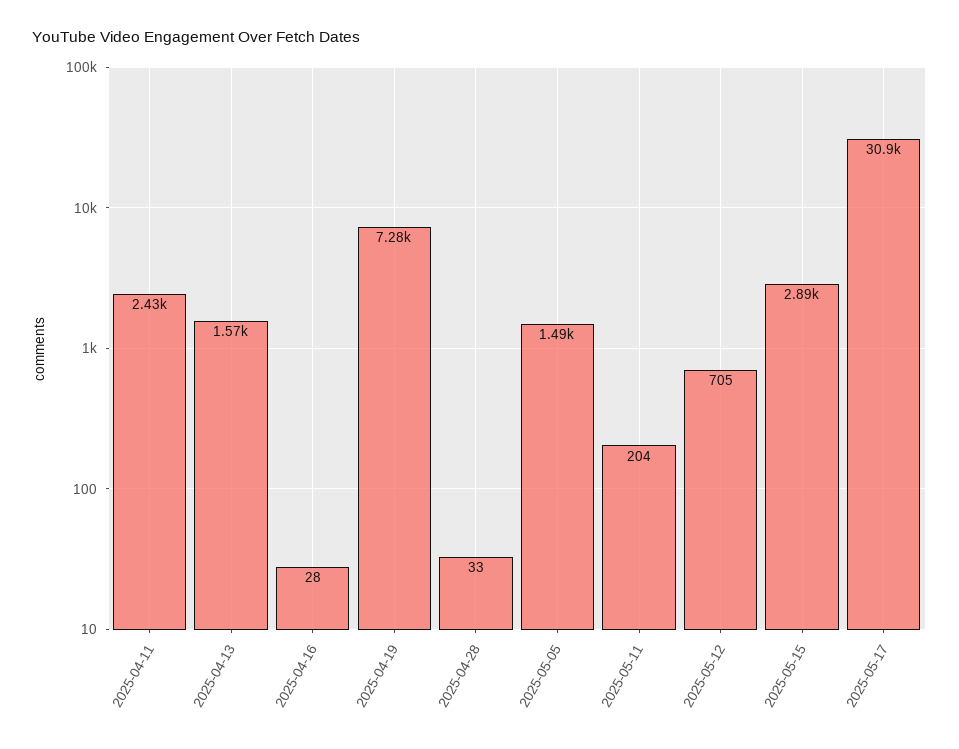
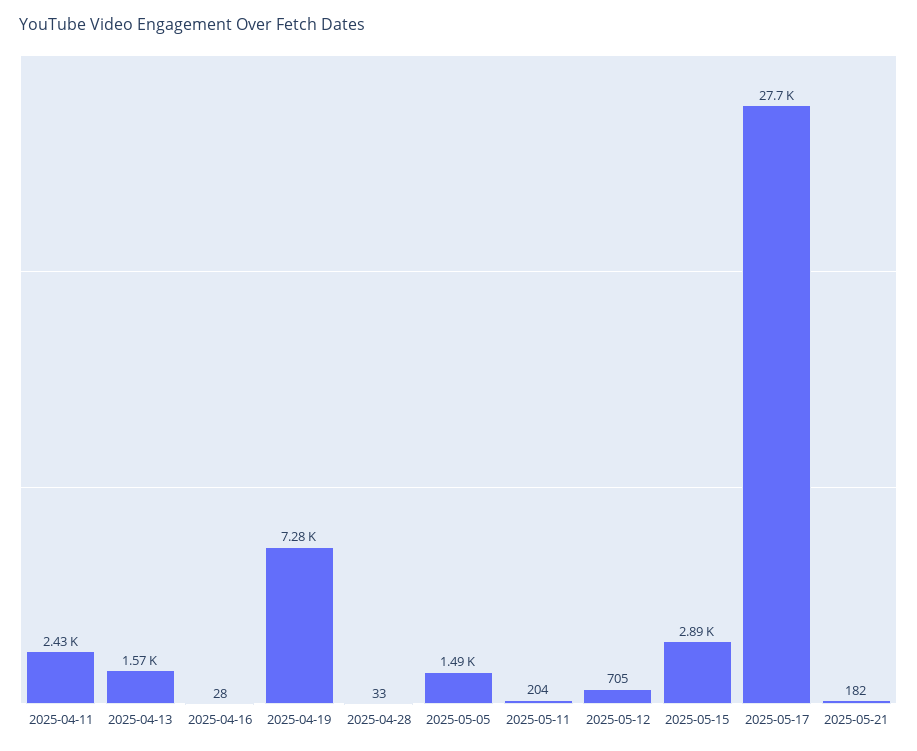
2025-05-17: 30900 -> 27700
2025-05-21: none -> 182

